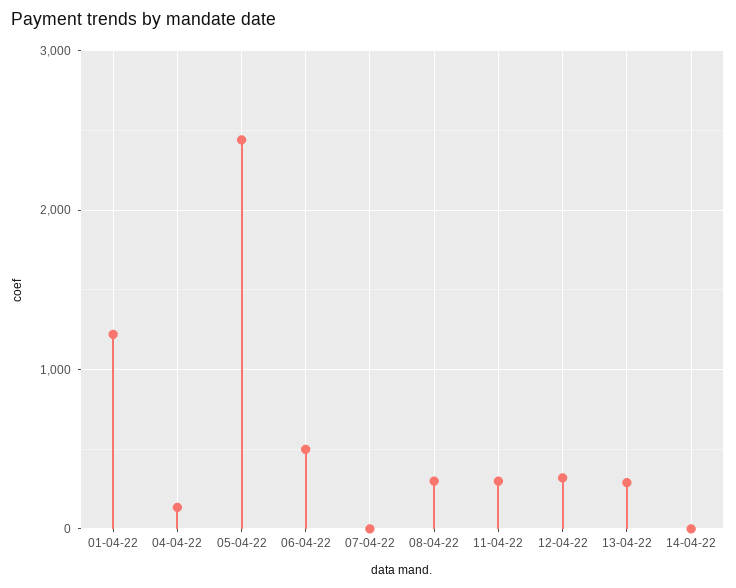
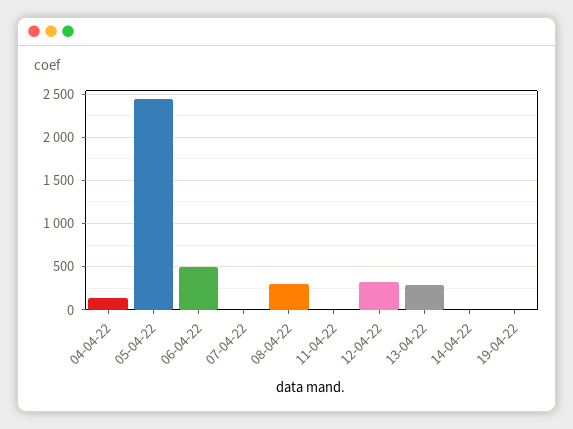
01-04-22: 1200 -> none
11-04-22: 300 -> 0
19-04-22: none -> 0

